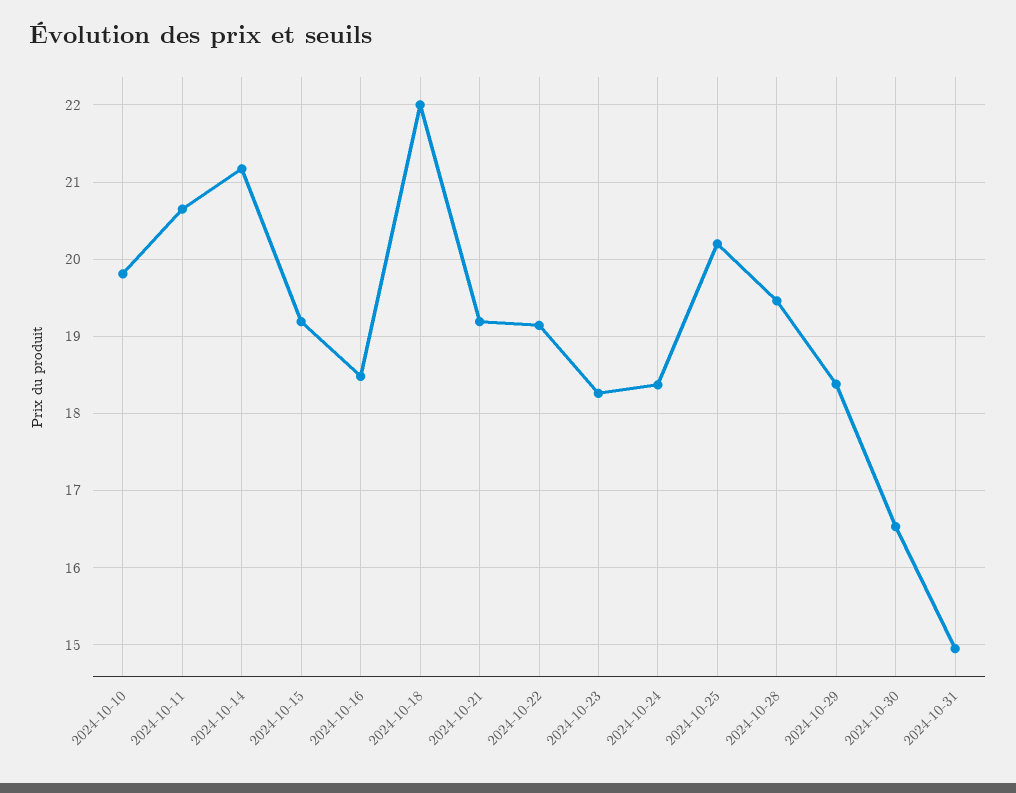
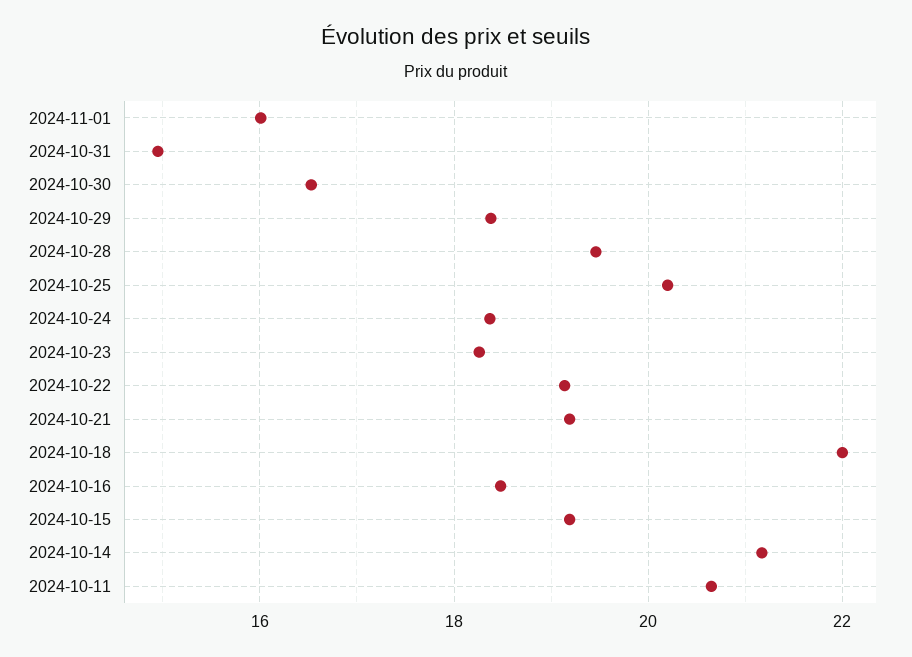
2024-10-10: 19.8 -> none
2024-11-01: none -> 16

